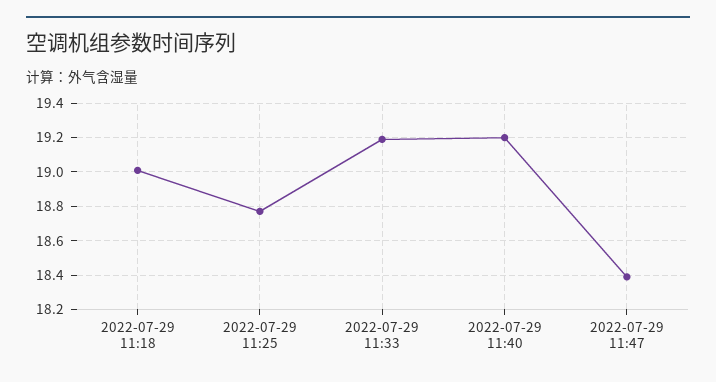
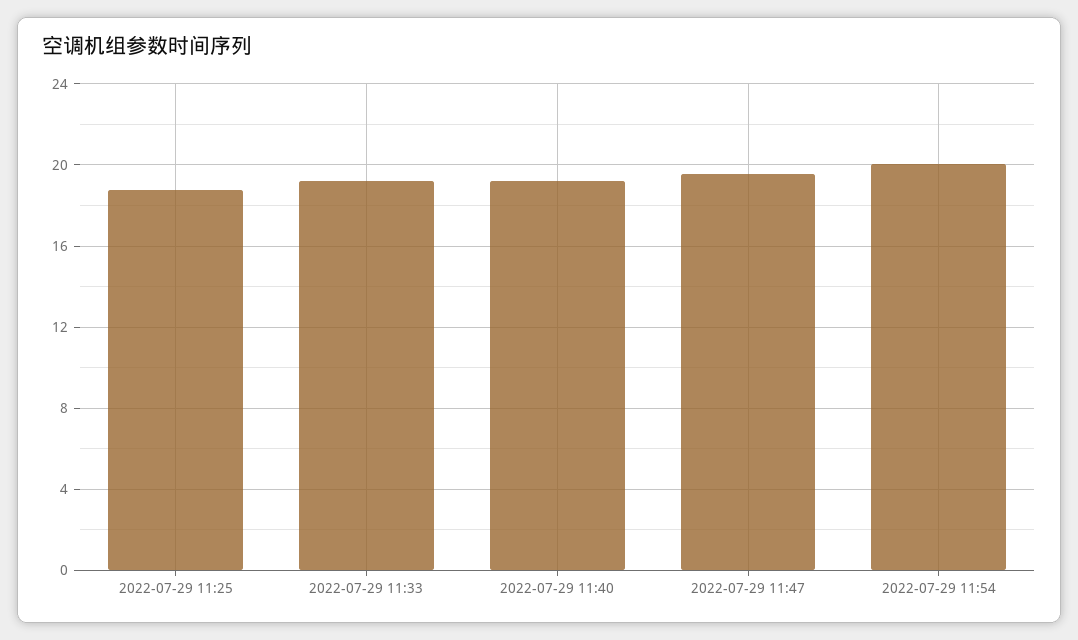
2022-07-29 11:18: 19 -> none
2022-07-29 11:47: 18.4 -> 19.5
2022-07-29 11:54: none -> 20

